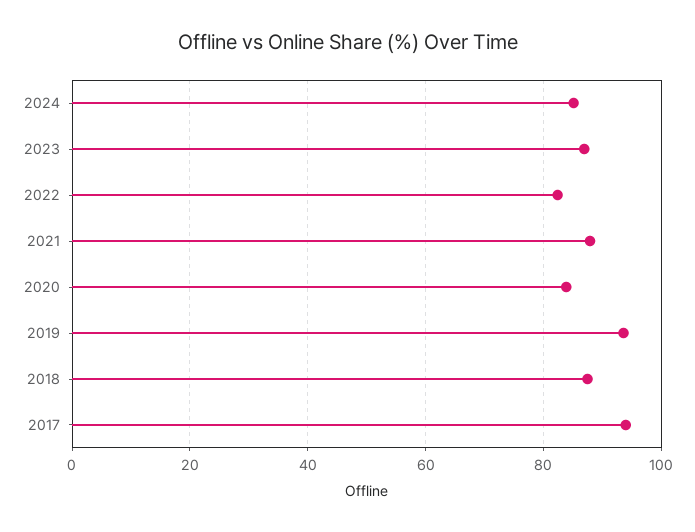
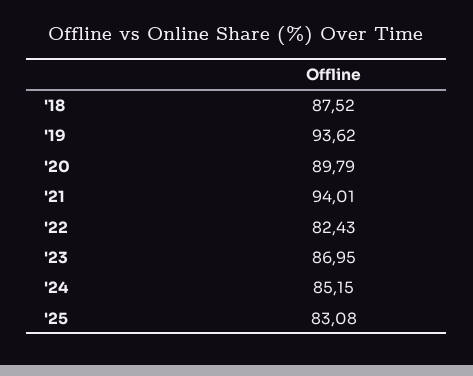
2021: 88 -> 94.01
2020: 84 -> 89.79
2017: 94 -> none
'25: none -> 83.08

